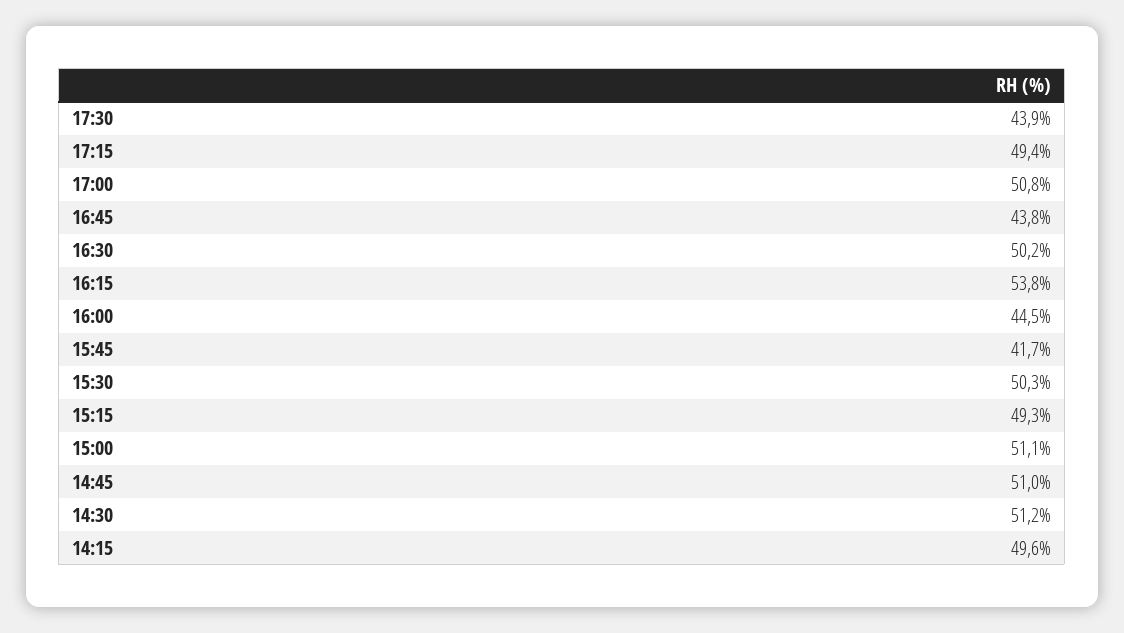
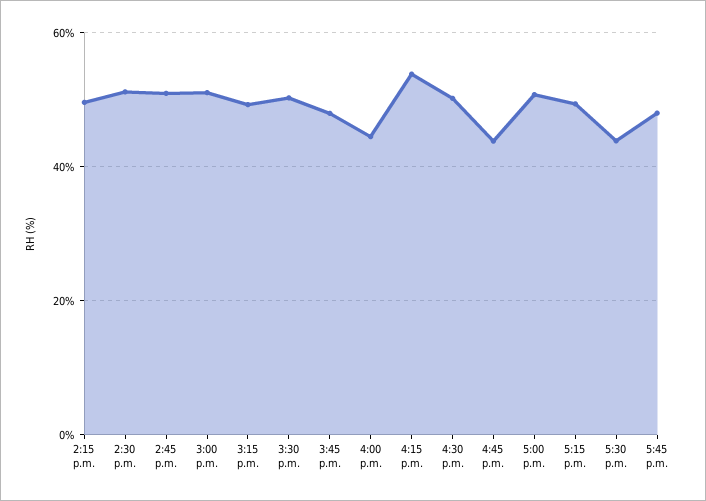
15:45: 41.7 -> 48
5:45 p.m.: none -> 48

